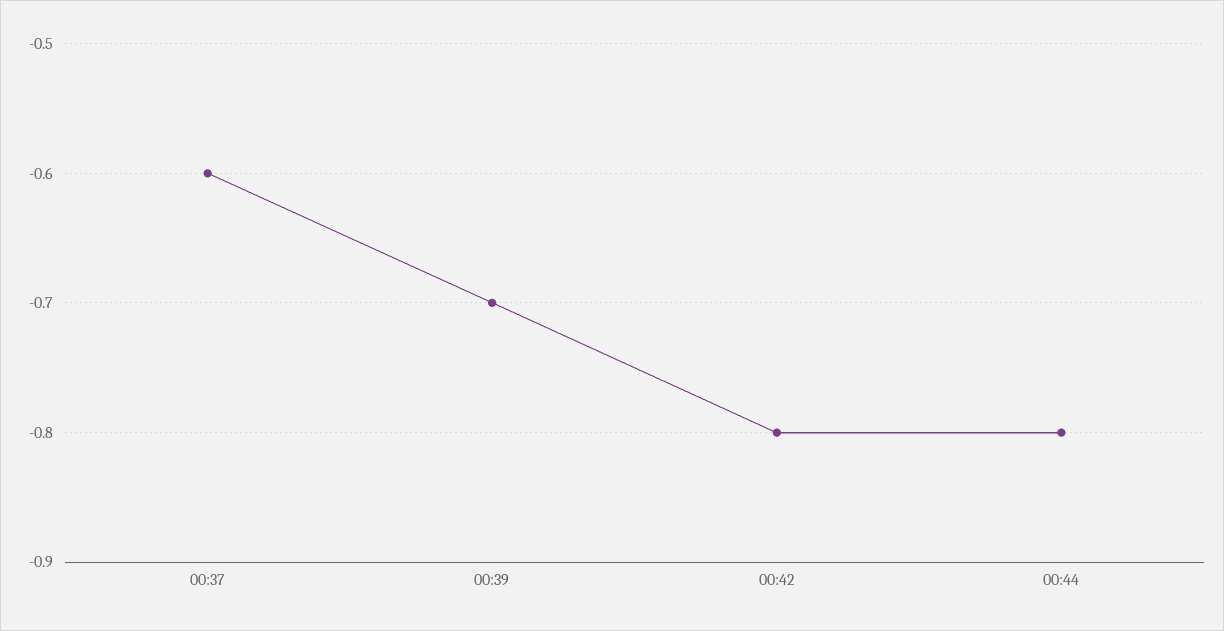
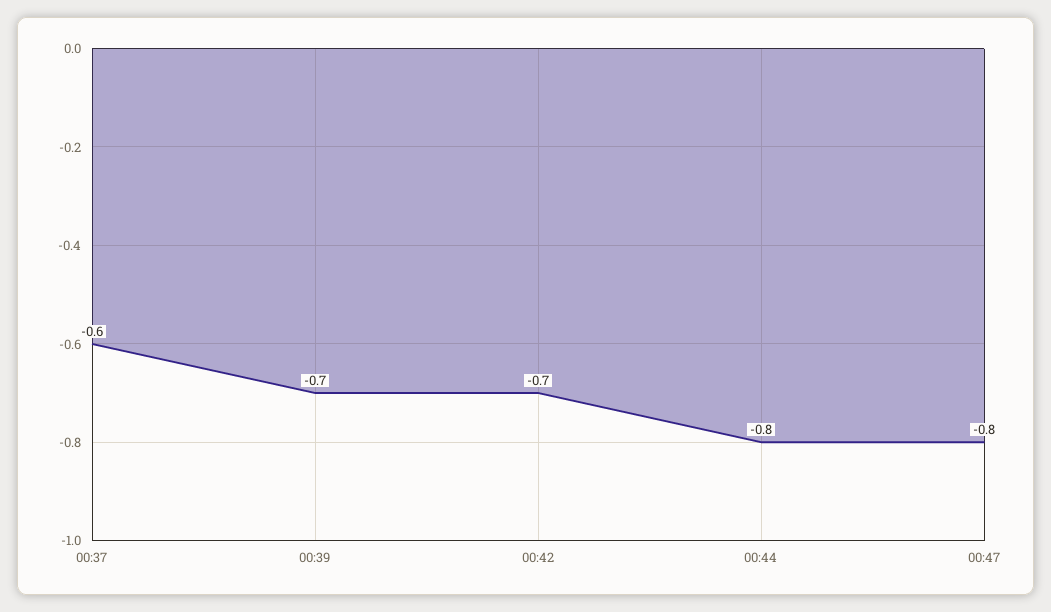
00:42: -0.8 -> -0.7
00:47: none -> -0.8

